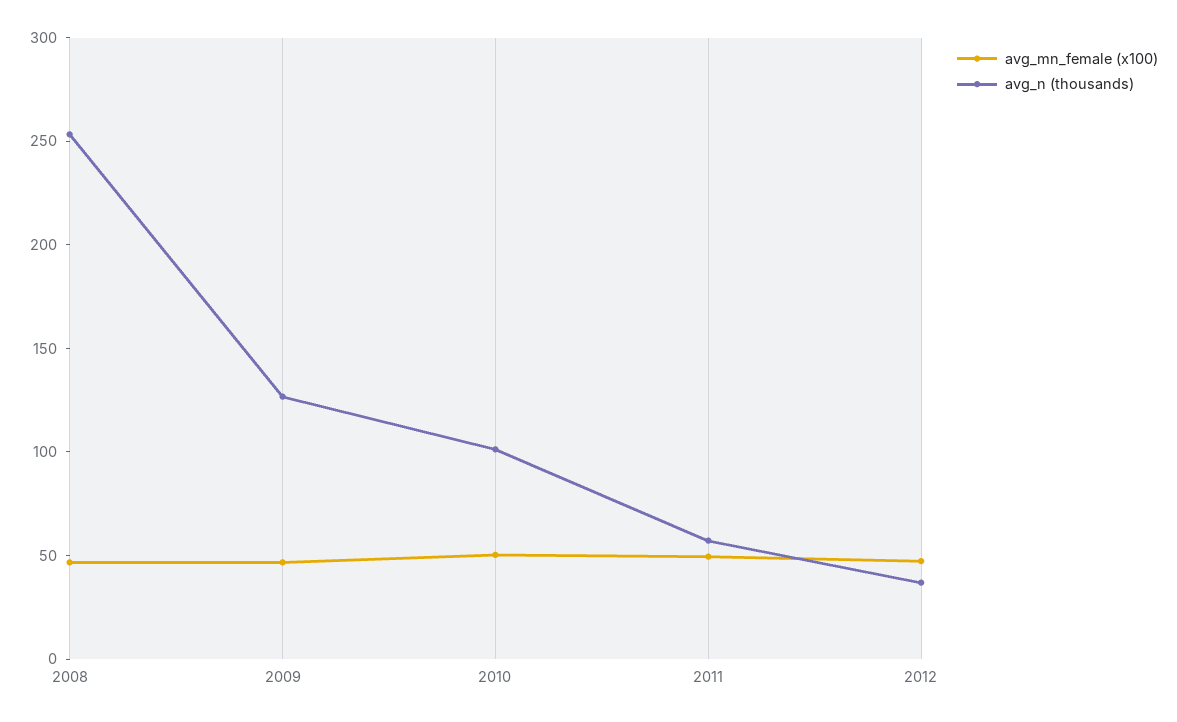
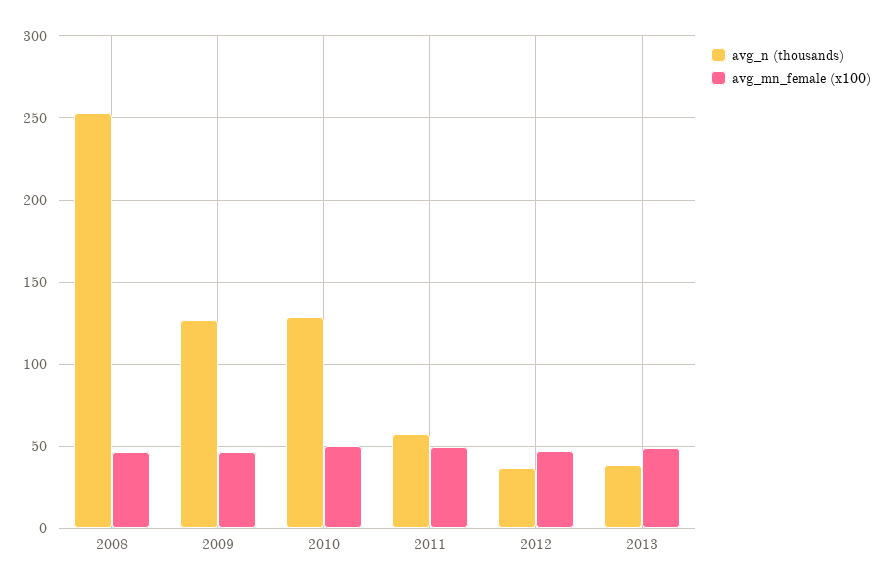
avg_n (thousands), 2010: 100 -> 130
avg_n (thousands), 2013: none -> 40
avg_mn_female (x100), 2013: none -> 50

